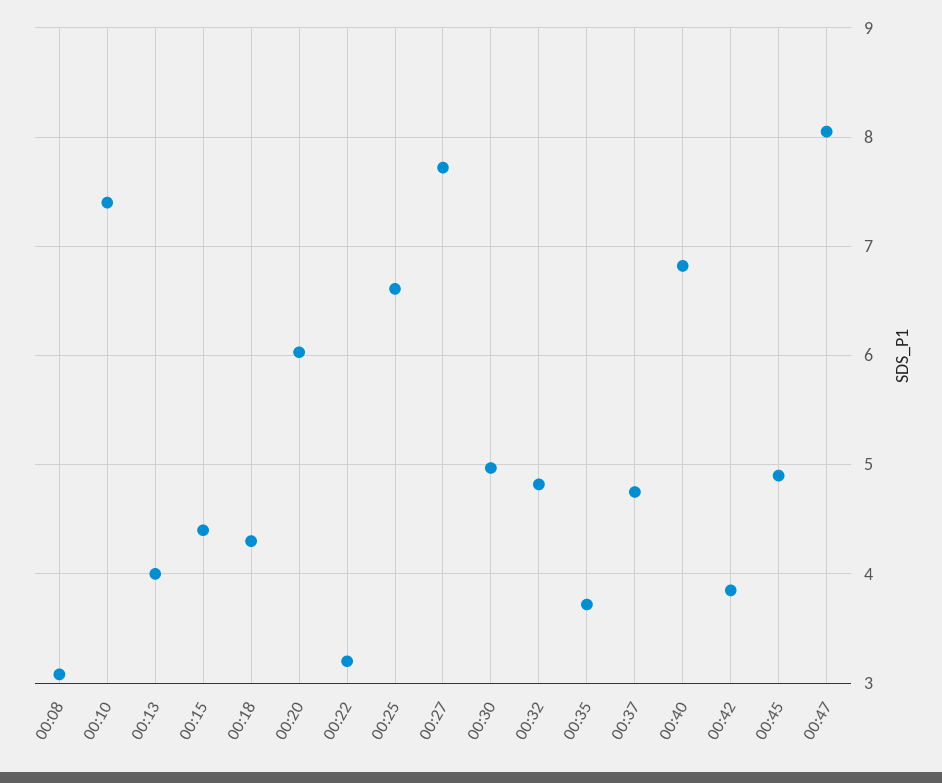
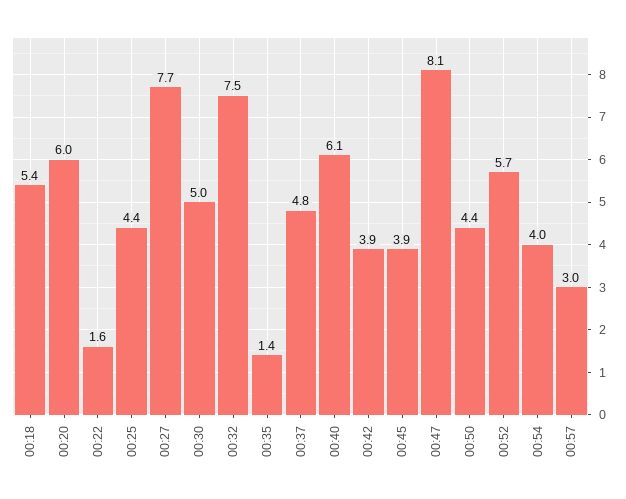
00:08: 3.1 -> none
00:10: 7.4 -> none
00:13: 4 -> none
00:15: 4.4 -> none
00:18: 4.3 -> 5.4
00:22: 3.2 -> 1.6
00:25: 6.6 -> 4.4
00:32: 4.8 -> 7.5
00:35: 3.7 -> 1.4
00:40: 6.8 -> 6.1
00:45: 4.9 -> 3.9
00:50: none -> 4.4
00:52: none -> 5.7
00:54: none -> 4
00:57: none -> 3

